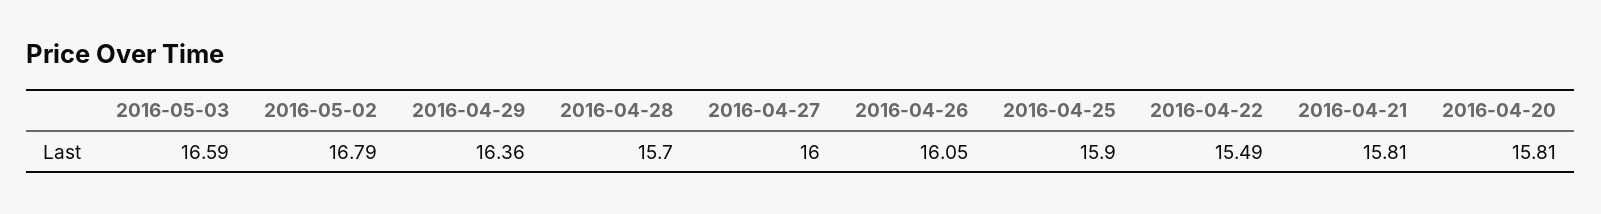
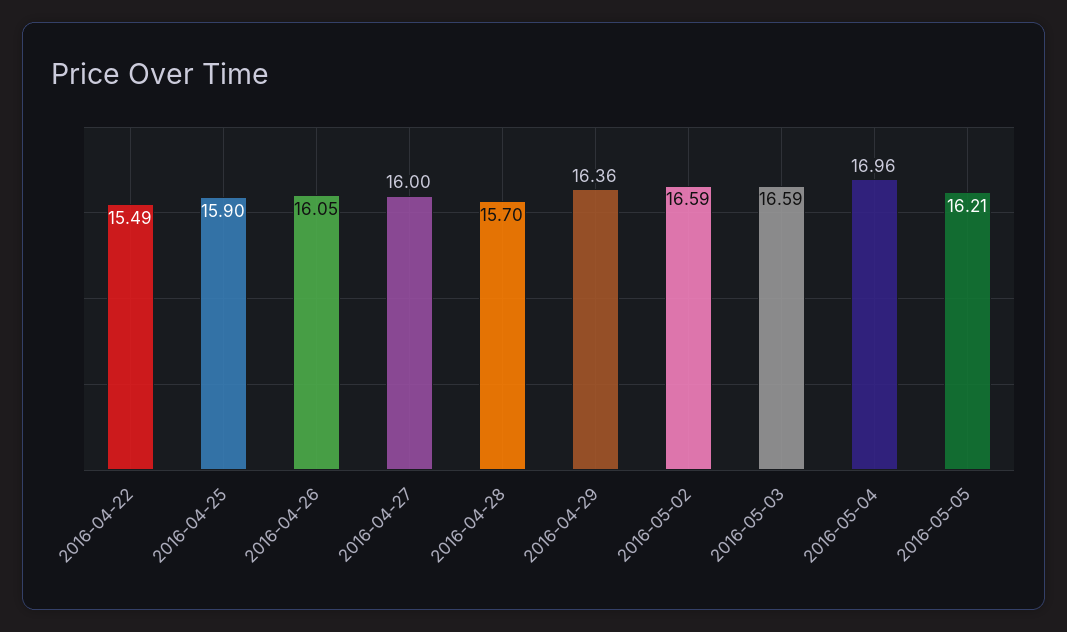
2016-05-02: 16.79 -> 16.59
2016-04-21: 15.81 -> none
2016-04-20: 15.81 -> none
2016-05-04: none -> 16.96
2016-05-05: none -> 16.21

